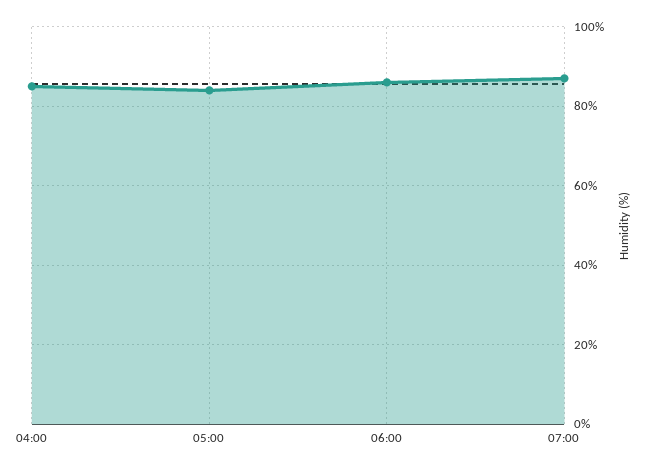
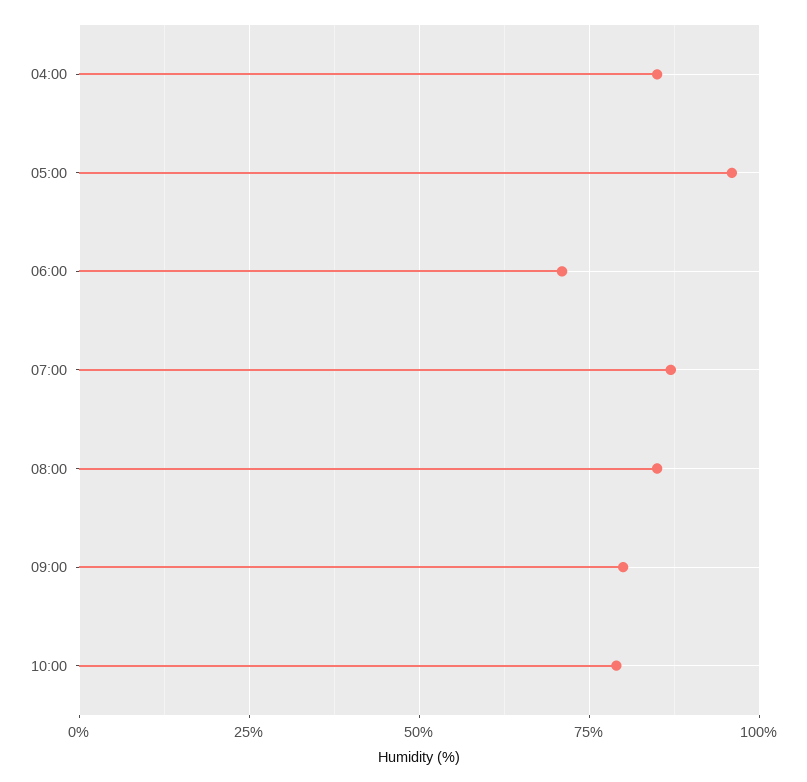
05:00: 85 -> 95
06:00: 85 -> 70
08:00: none -> 85
09:00: none -> 80
10:00: none -> 80

